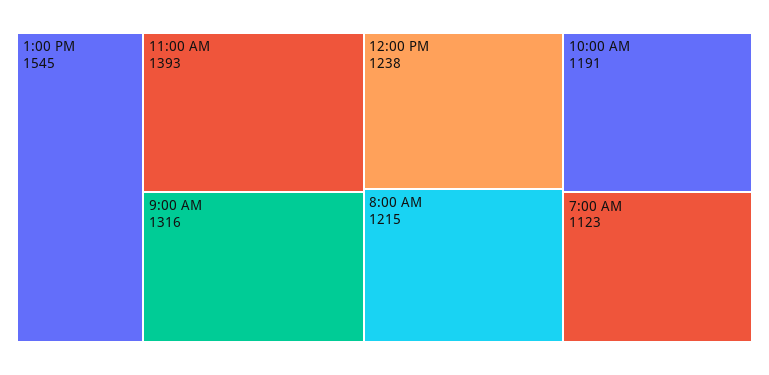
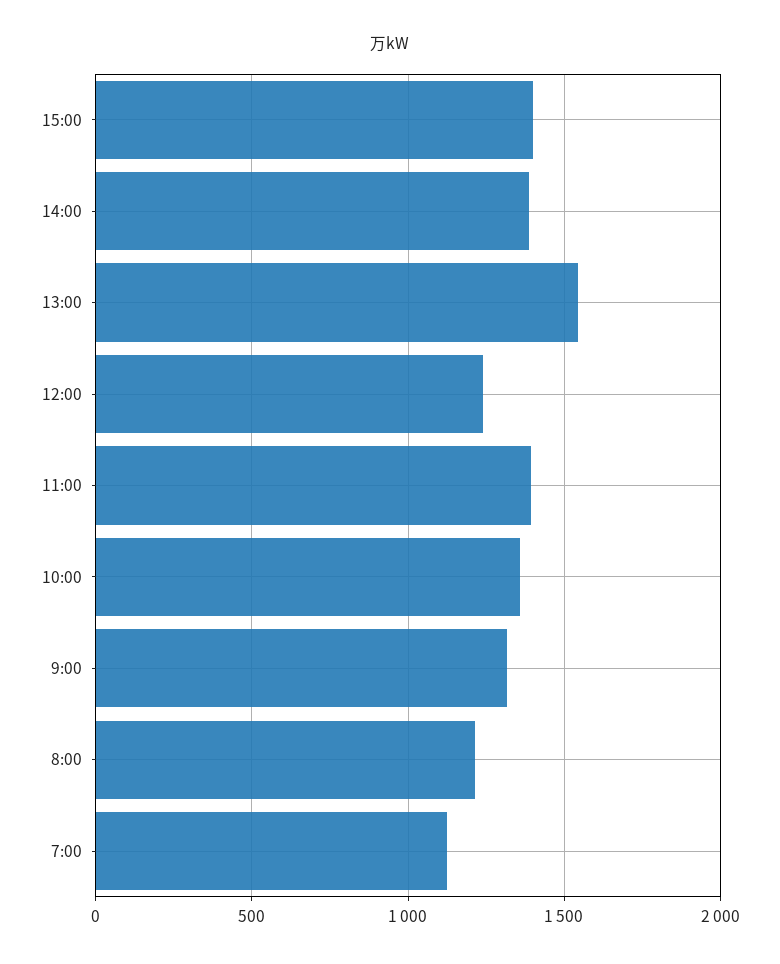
10:00 AM: 1191 -> 1350
15:00: none -> 1400
14:00: none -> 1400

